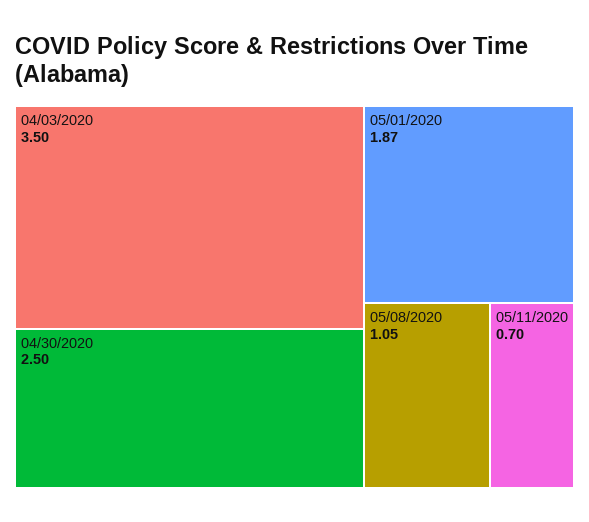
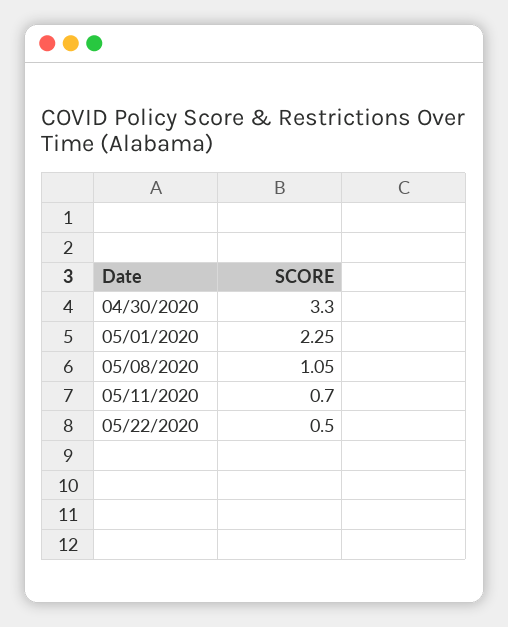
04/03/2020: 3.5 -> none
04/30/2020: 2.5 -> 3.3
05/01/2020: 1.87 -> 2.25
05/22/2020: none -> 0.5

